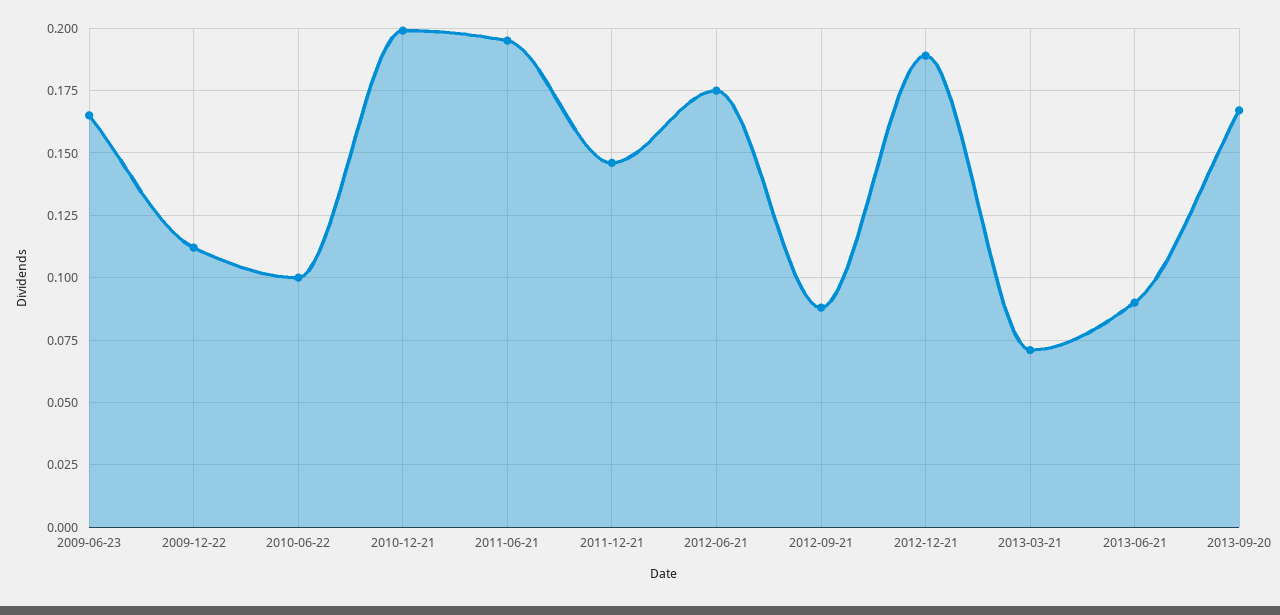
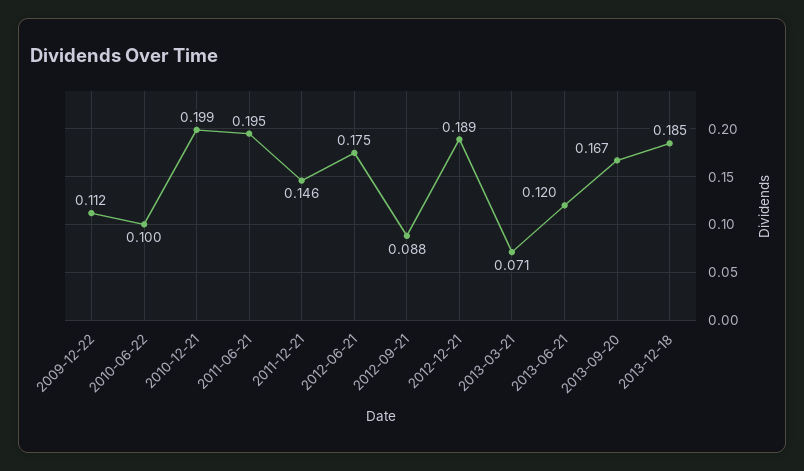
2009-06-23: 0.165 -> none
2013-06-21: 0.09 -> 0.12
2013-12-18: none -> 0.185

